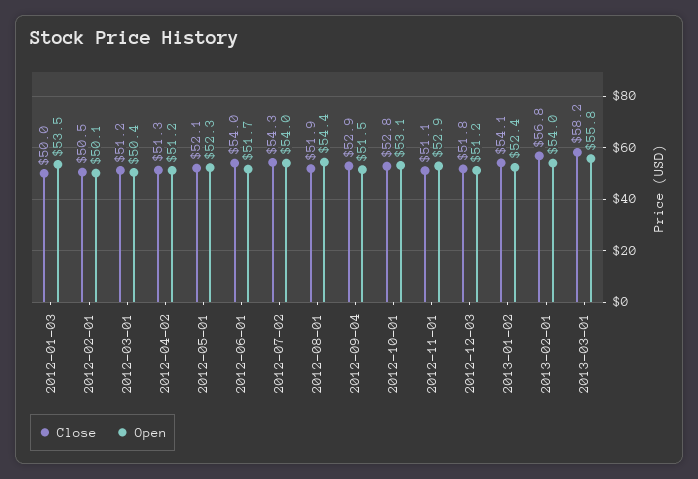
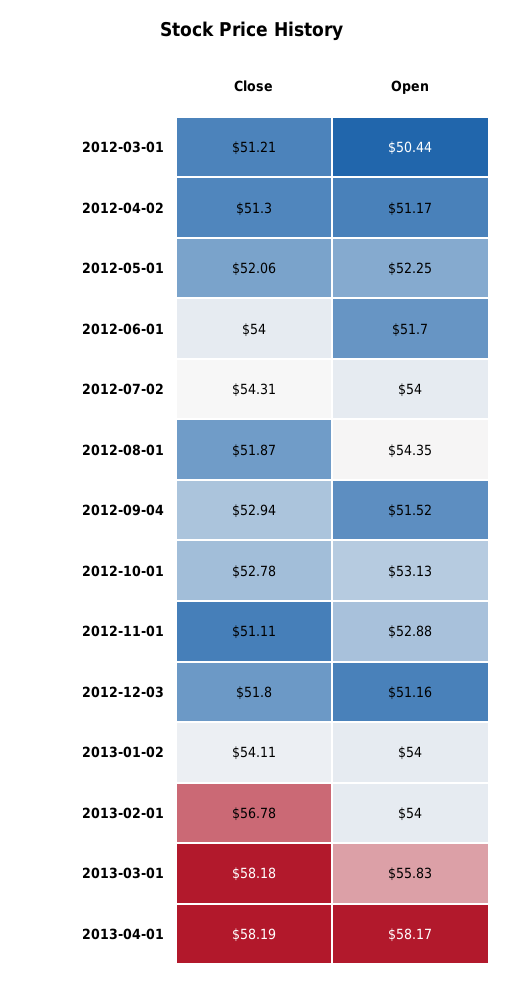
Close, 2012-01-03: 50 -> none
Open, 2012-01-03: 53.5 -> none
Close, 2012-02-01: 50.5 -> none
Open, 2012-02-01: 50.1 -> none
Open, 2013-01-02: 52.4 -> 54
Close, 2013-04-01: none -> 58.19
Open, 2013-04-01: none -> 58.17

